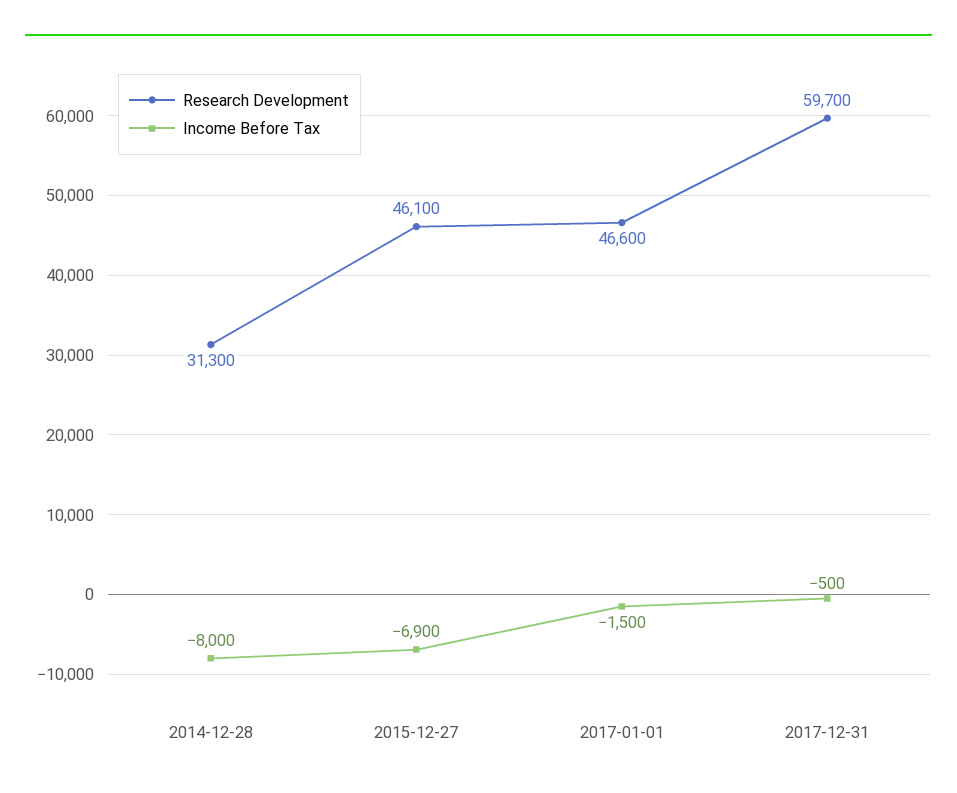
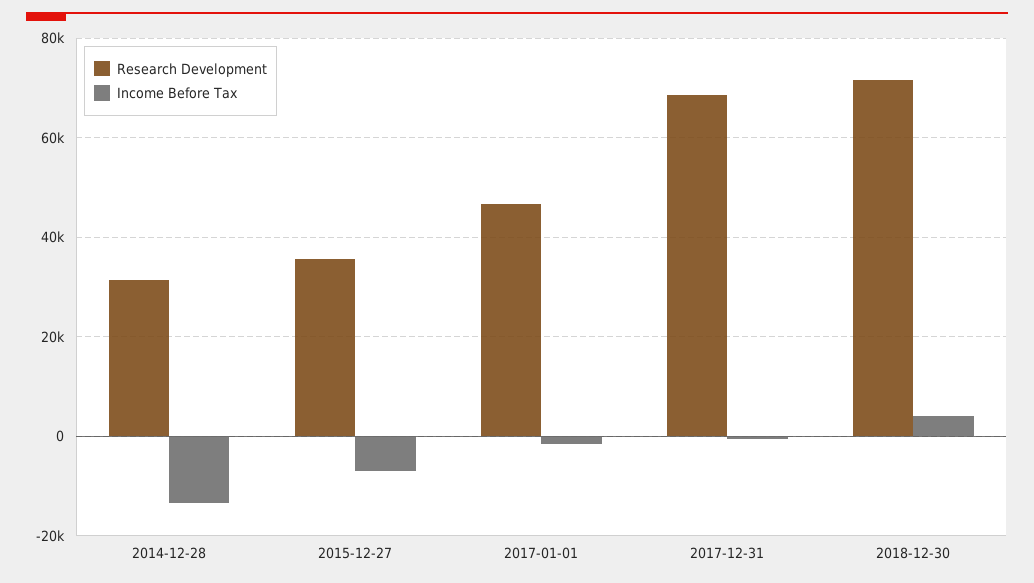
Income Before Tax, 2014-12-28: -8000 -> -14000
Research Development, 2015-12-27: 46100 -> 36000
Research Development, 2017-12-31: 59700 -> 68000
Research Development, 2018-12-30: none -> 72000
Income Before Tax, 2018-12-30: none -> 4000

